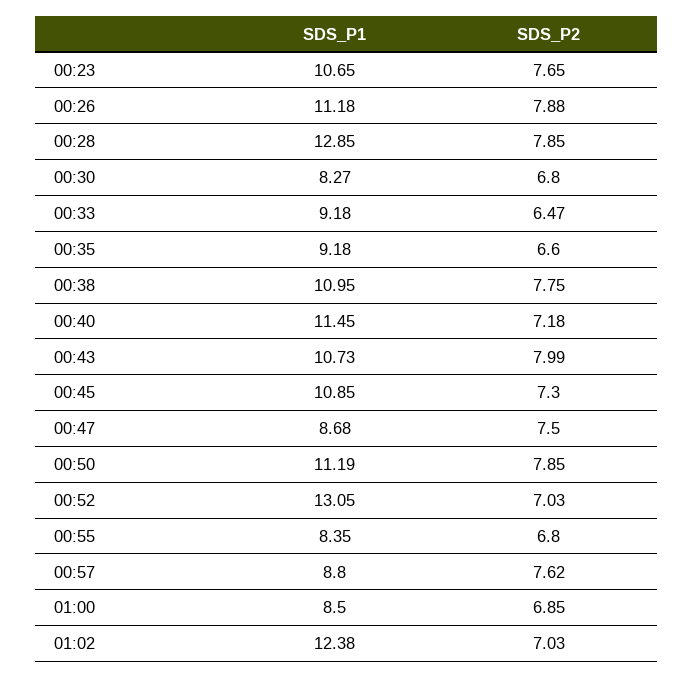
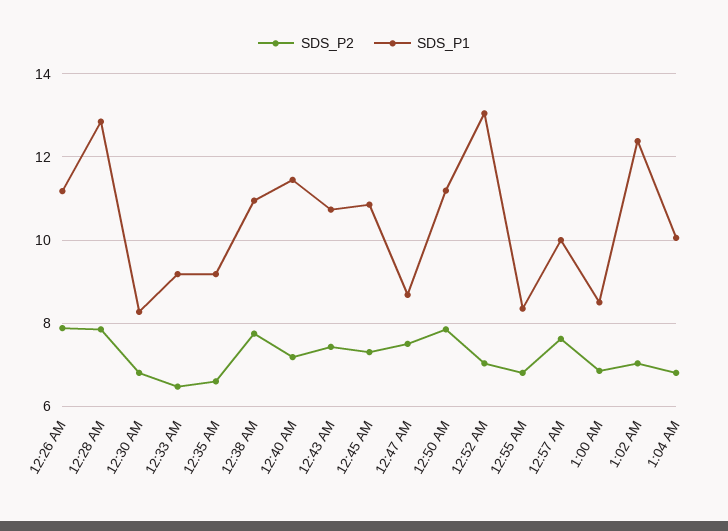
SDS_P1, 00:23: 10.65 -> none
SDS_P2, 00:23: 7.65 -> none
SDS_P2, 00:43: 7.99 -> 7.4
SDS_P1, 00:57: 8.8 -> 10
SDS_P2, 1:04 AM: none -> 6.8
SDS_P1, 1:04 AM: none -> 10

